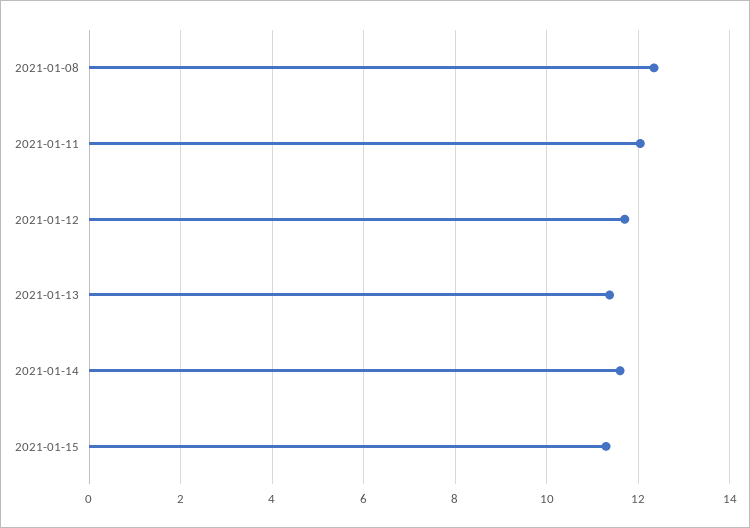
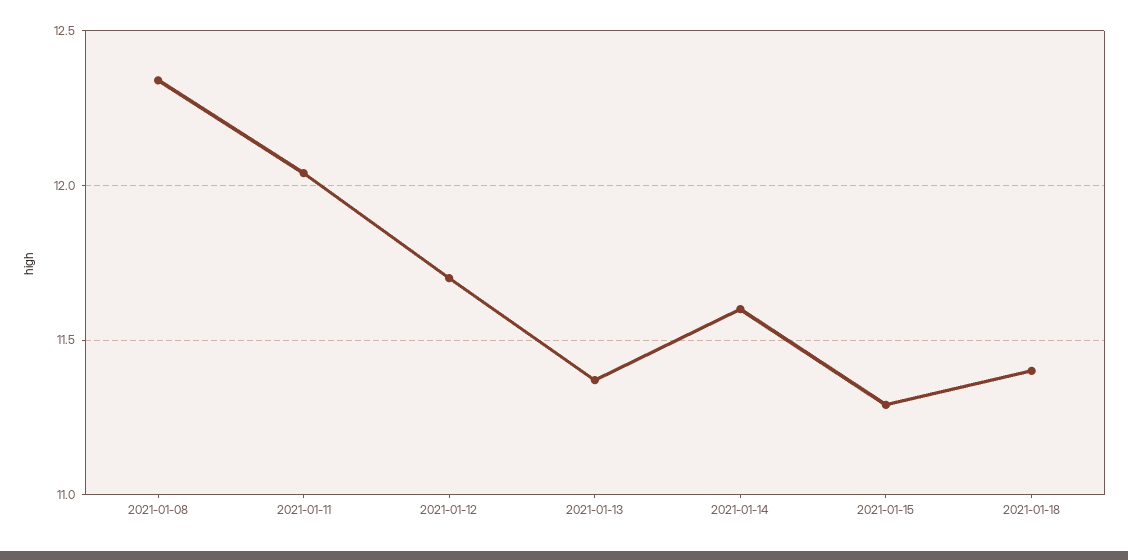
2021-01-18: none -> 11.4

